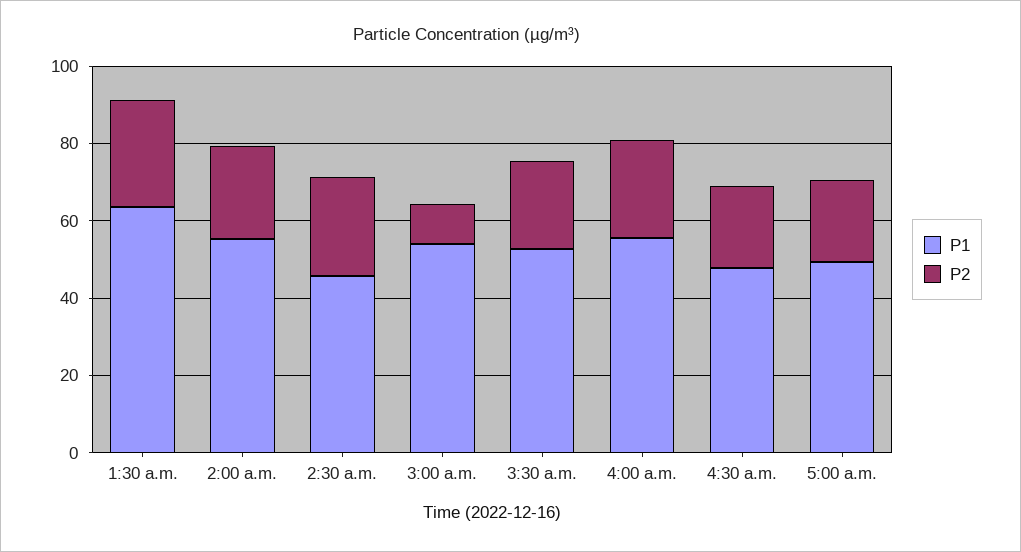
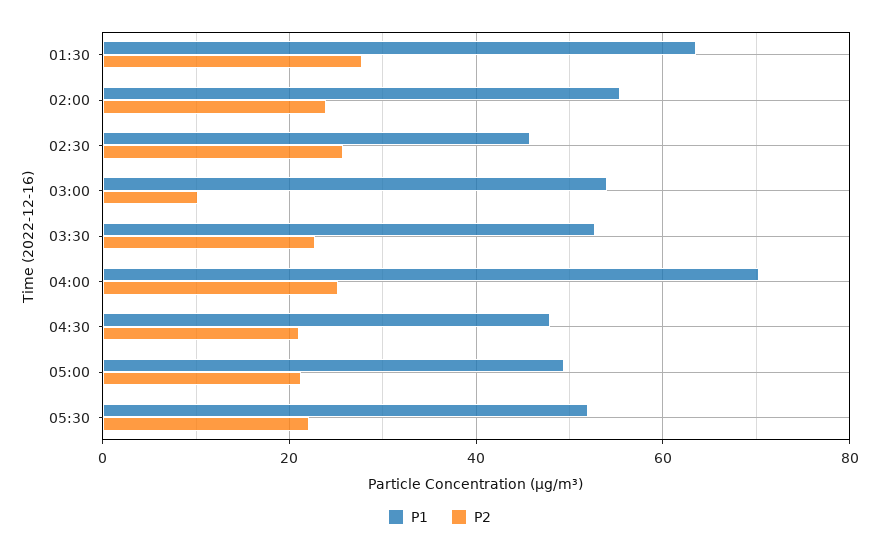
P1, 4:00 a.m.: 55 -> 70
P1, 05:30: none -> 52
P2, 05:30: none -> 22

